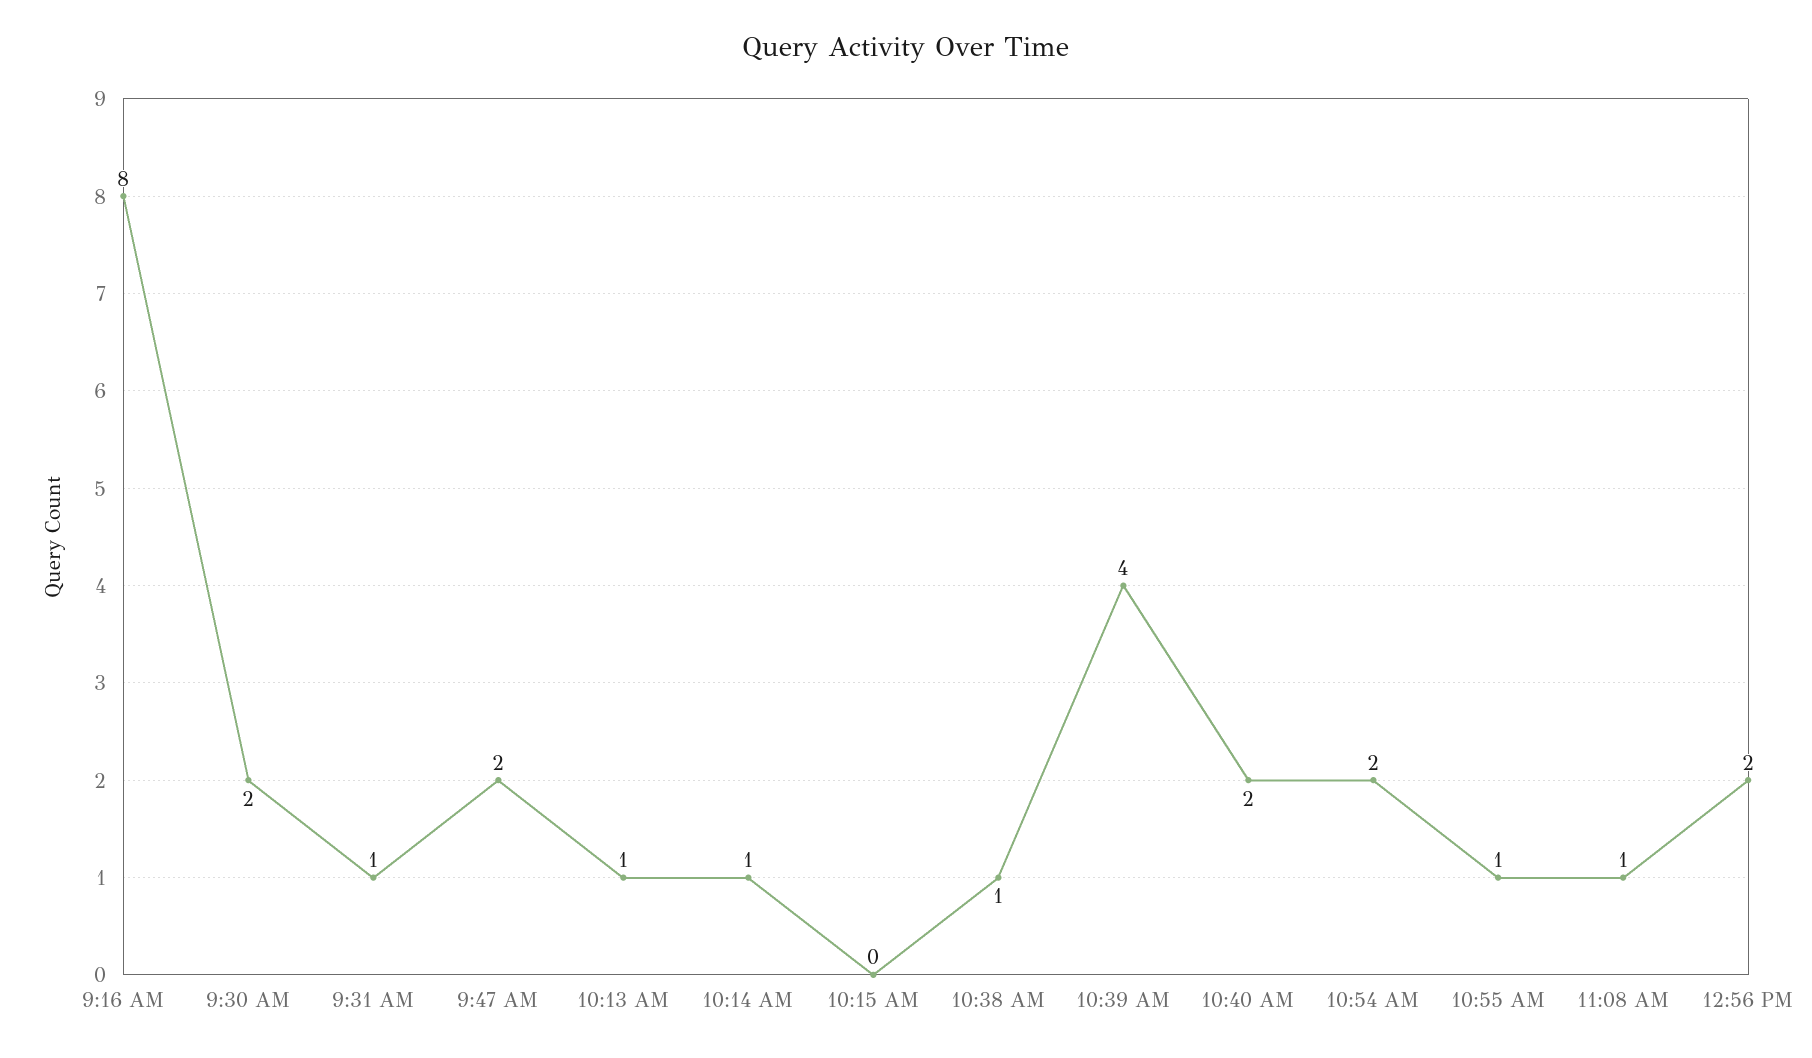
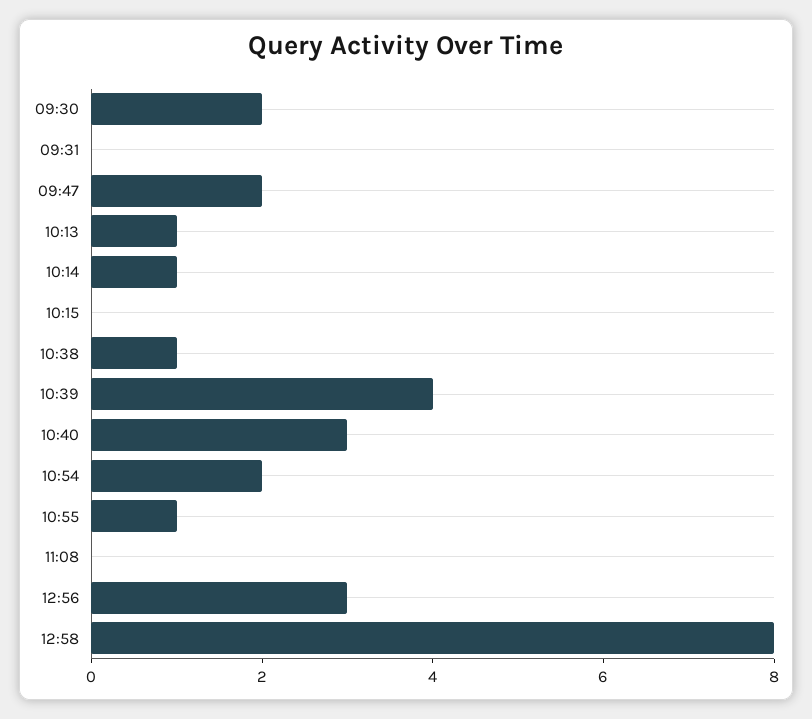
9:16 AM: 8 -> none
9:31 AM: 1 -> 0
10:40 AM: 2 -> 3
11:08 AM: 1 -> 0
12:56 PM: 2 -> 3
12:58: none -> 8

